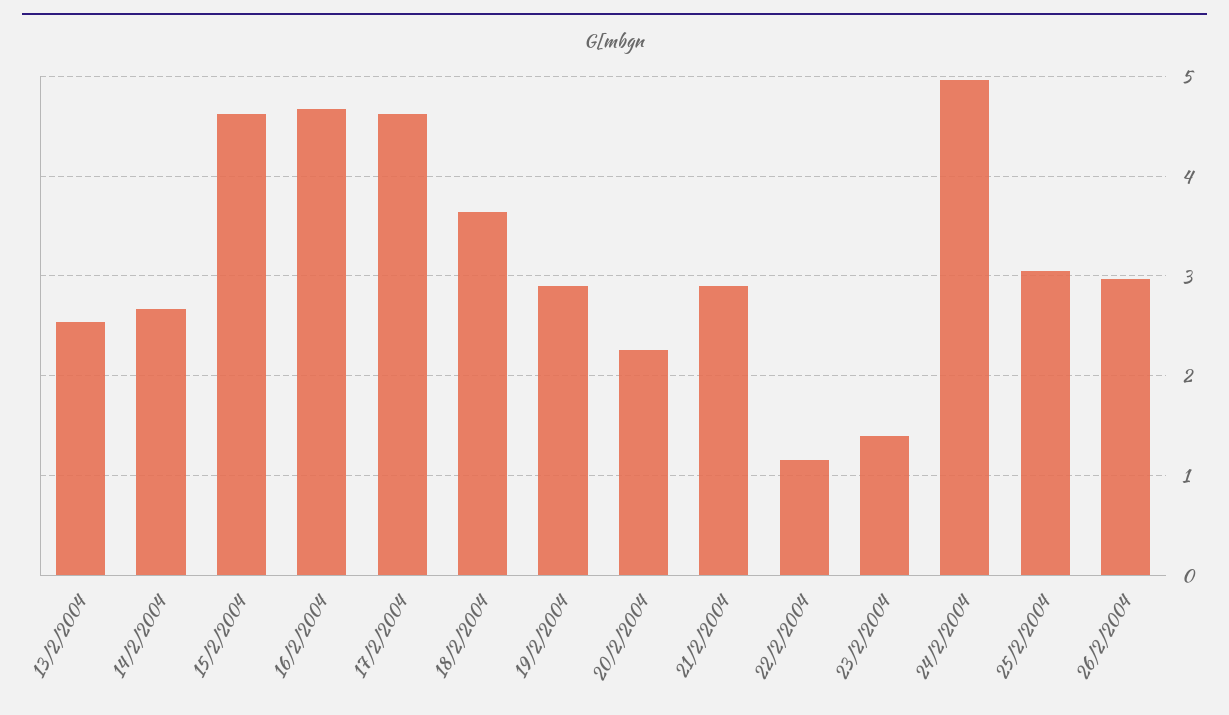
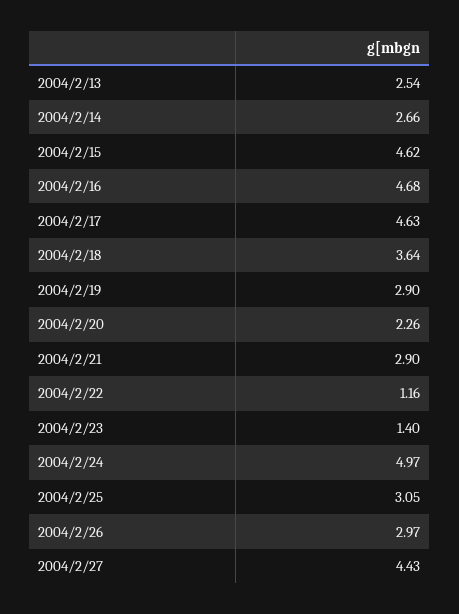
2004/2/27: none -> 4.43

